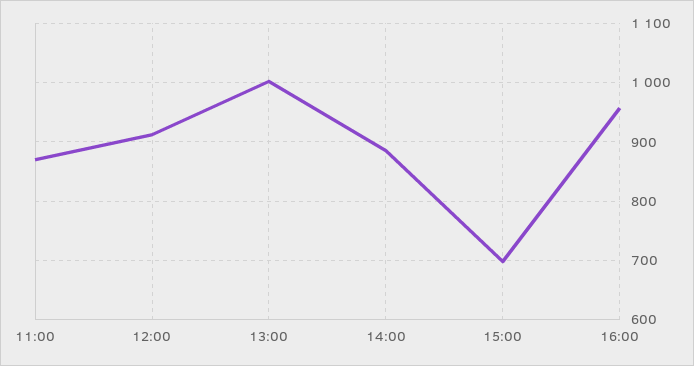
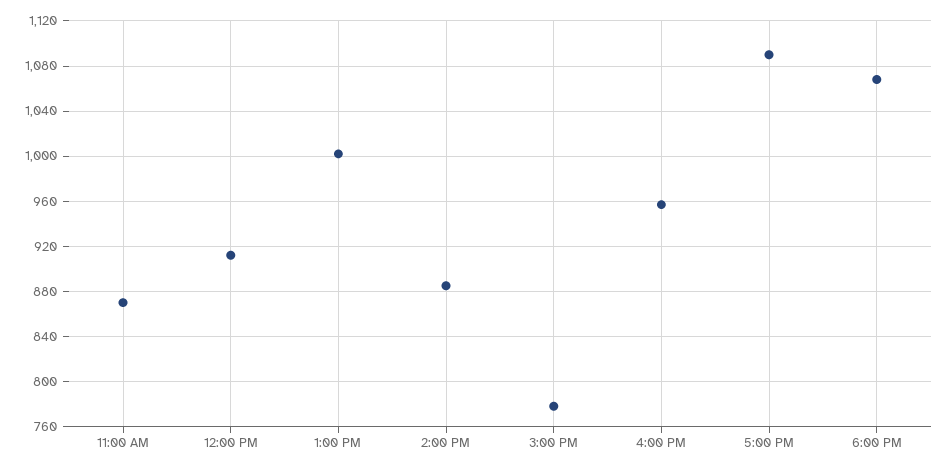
15:00: 700 -> 780
5:00 PM: none -> 1090
6:00 PM: none -> 1070

